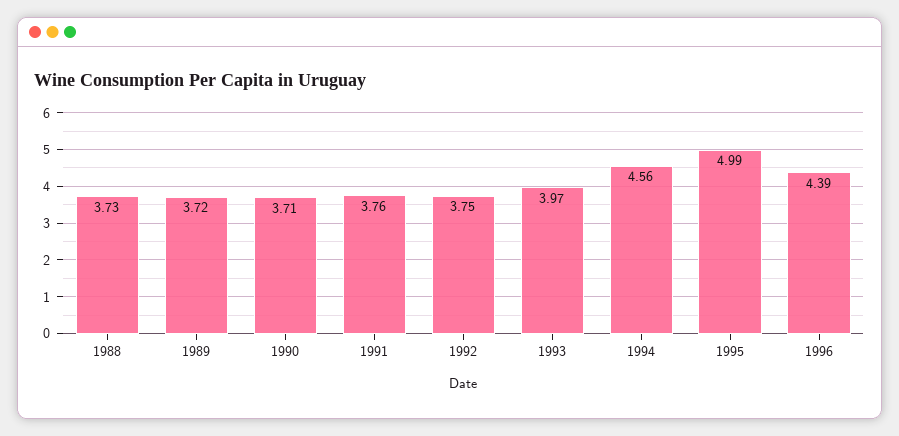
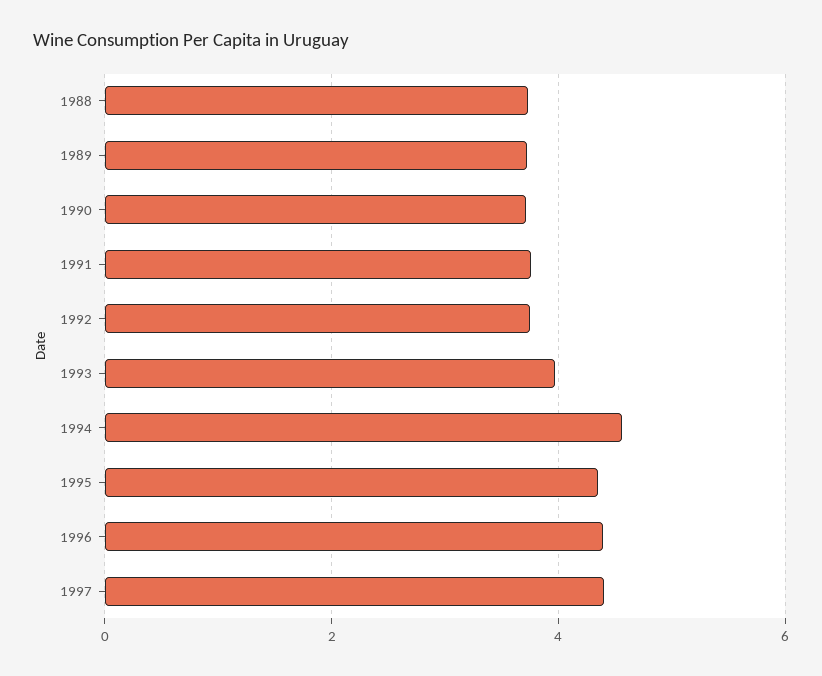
1995: 4.99 -> 4.4
1997: none -> 4.4

